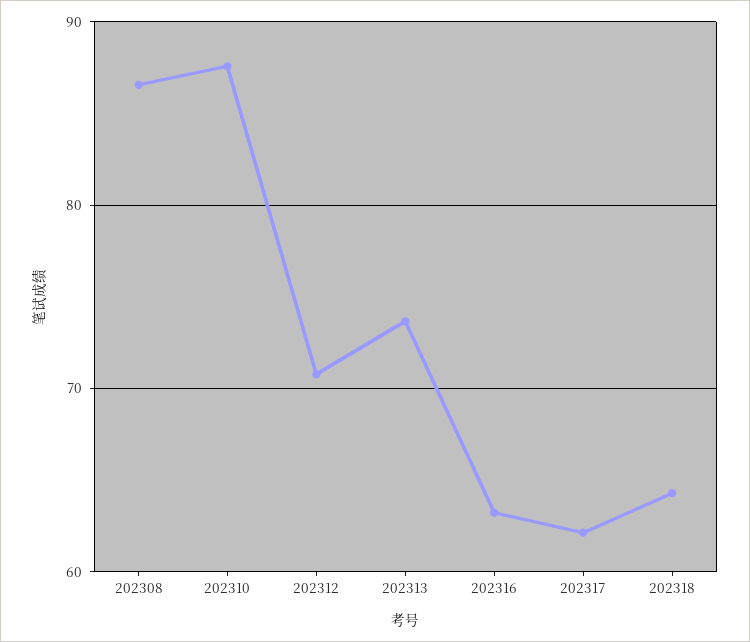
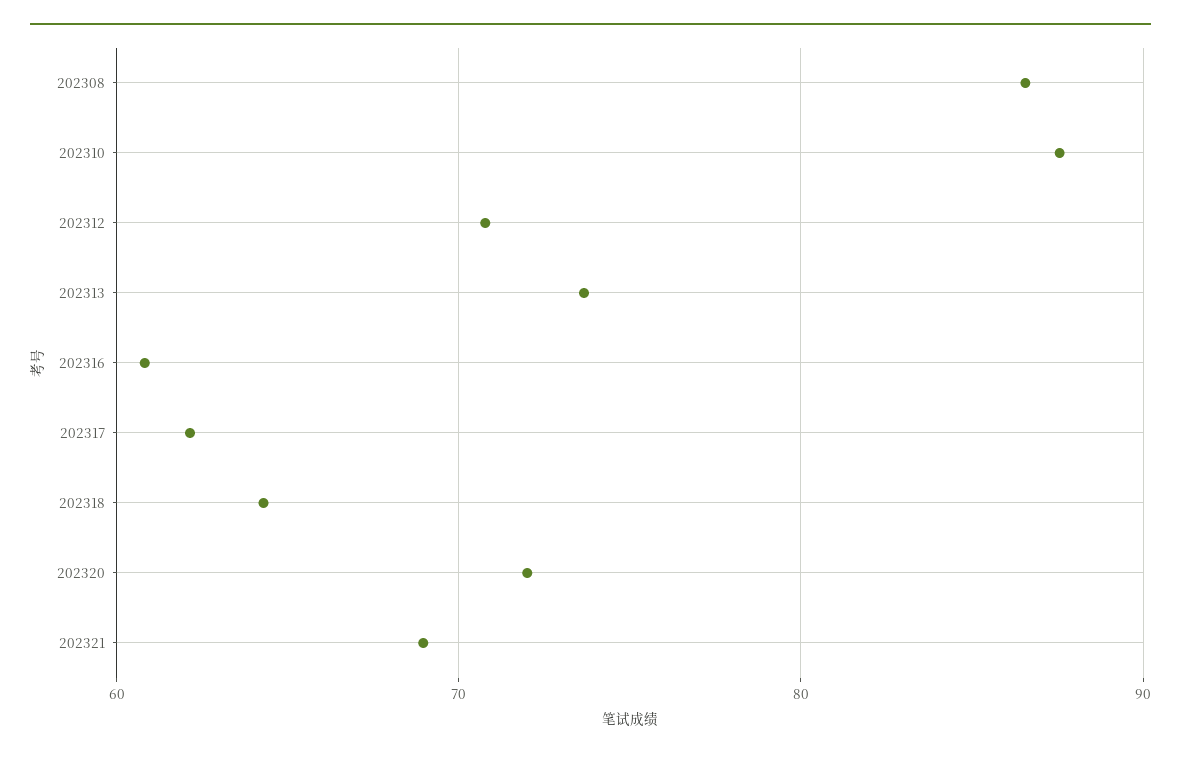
202316: 63 -> 61
202320: none -> 72
202321: none -> 69

